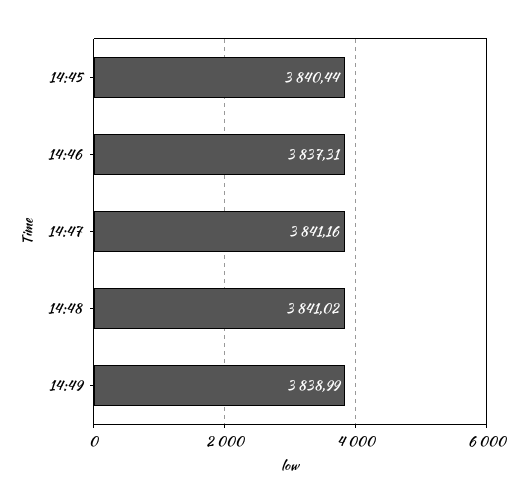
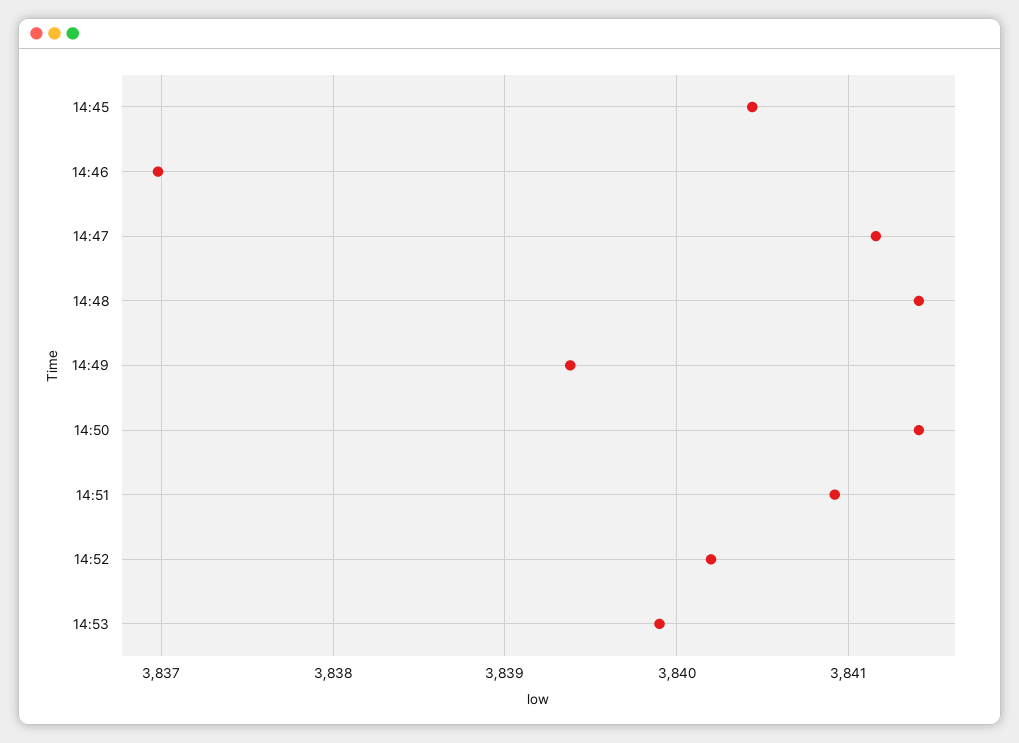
14:46: 3837.31 -> 3837
14:48: 3841.02 -> 3841.4
14:49: 3838.99 -> 3839.4
14:50: none -> 3841.4
14:51: none -> 3840.9
14:52: none -> 3840.2
14:53: none -> 3839.9

